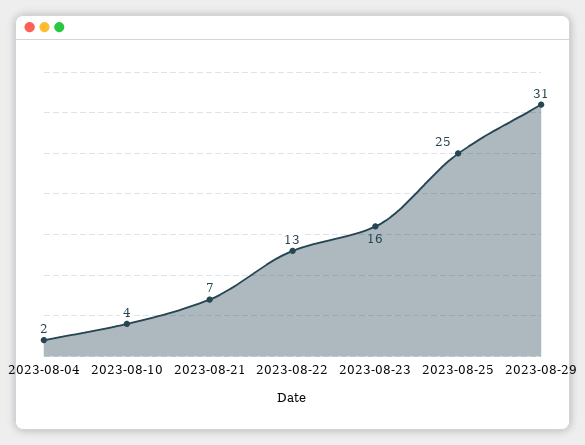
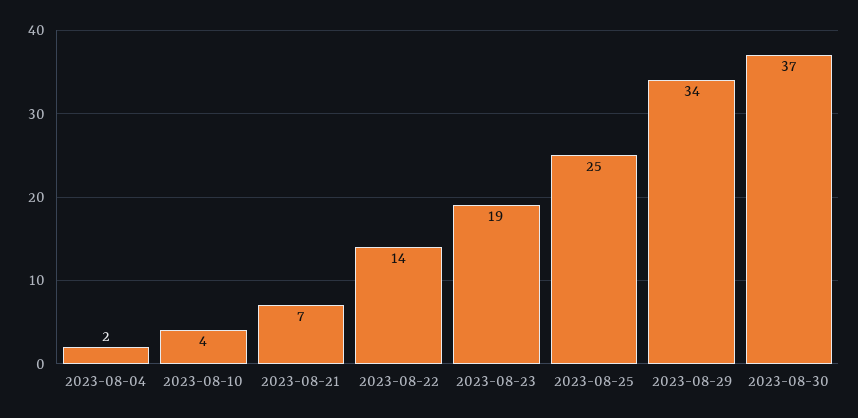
2023-08-22: 13 -> 14
2023-08-23: 16 -> 19
2023-08-29: 31 -> 34
2023-08-30: none -> 37

